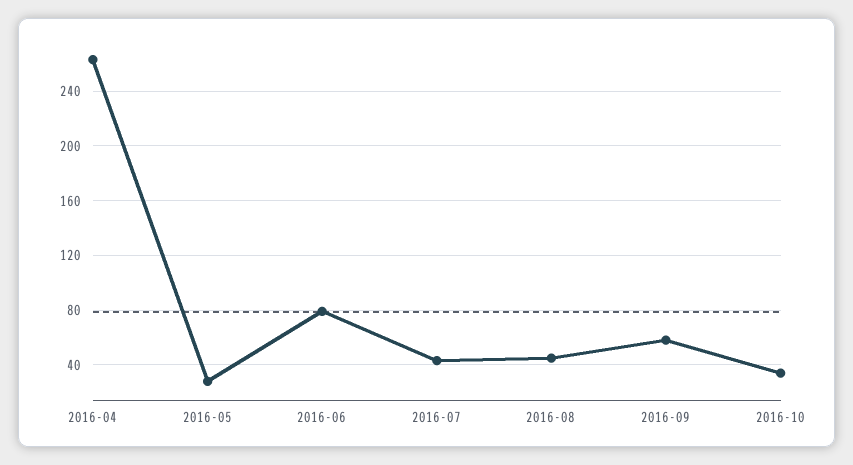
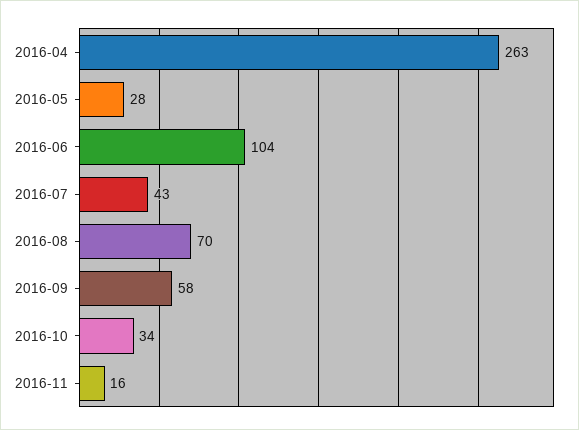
2016-06: 80 -> 104
2016-08: 45 -> 70
2016-11: none -> 16

